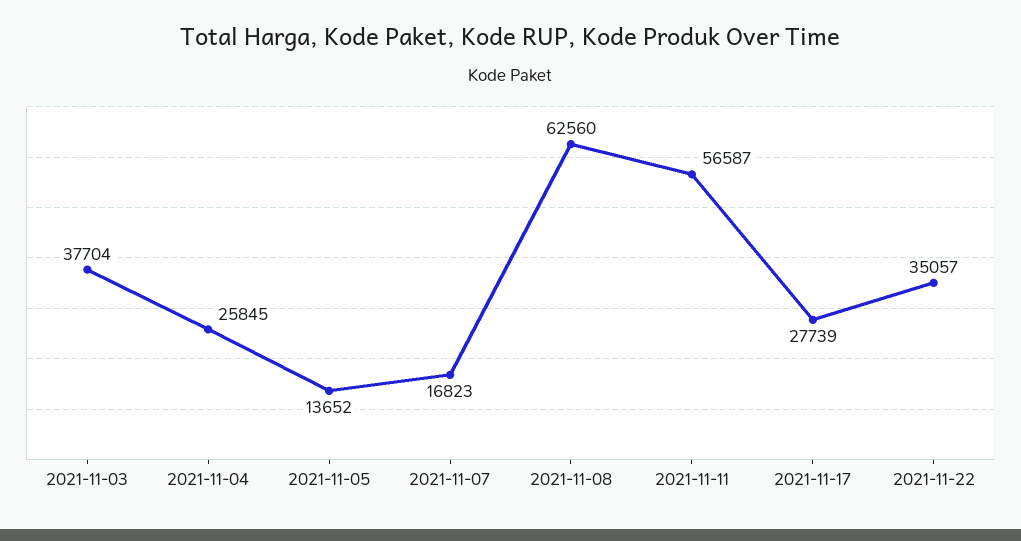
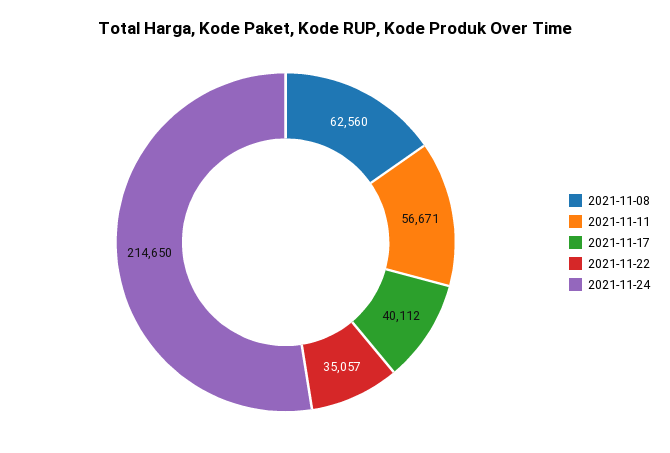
2021-11-03: 37704 -> none
2021-11-04: 25845 -> none
2021-11-05: 13652 -> none
2021-11-07: 16823 -> none
2021-11-11: 56587 -> 56671
2021-11-17: 27739 -> 40112
2021-11-24: none -> 214650

